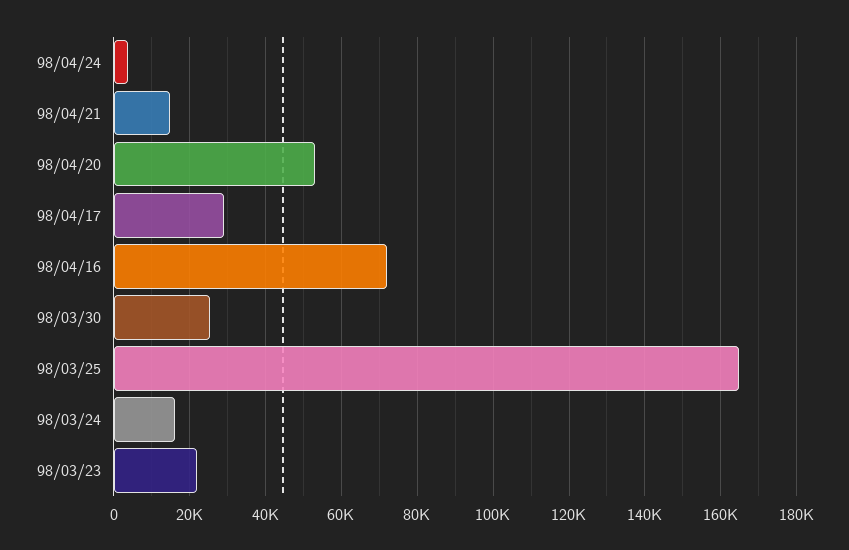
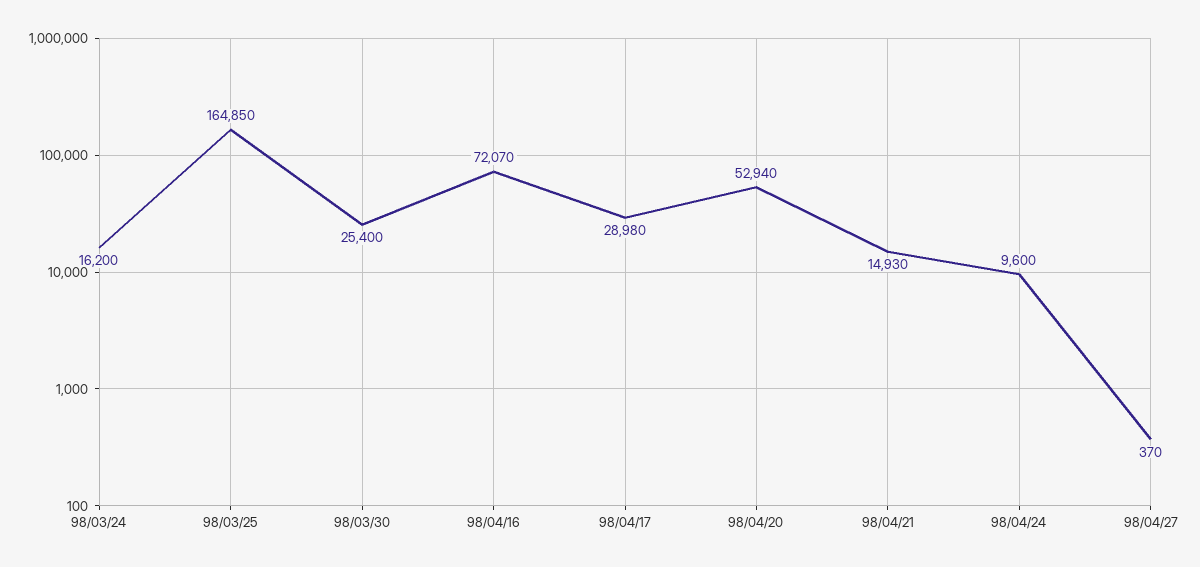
98/04/24: 4000 -> 9600
98/03/23: 22000 -> none
98/04/27: none -> 370

